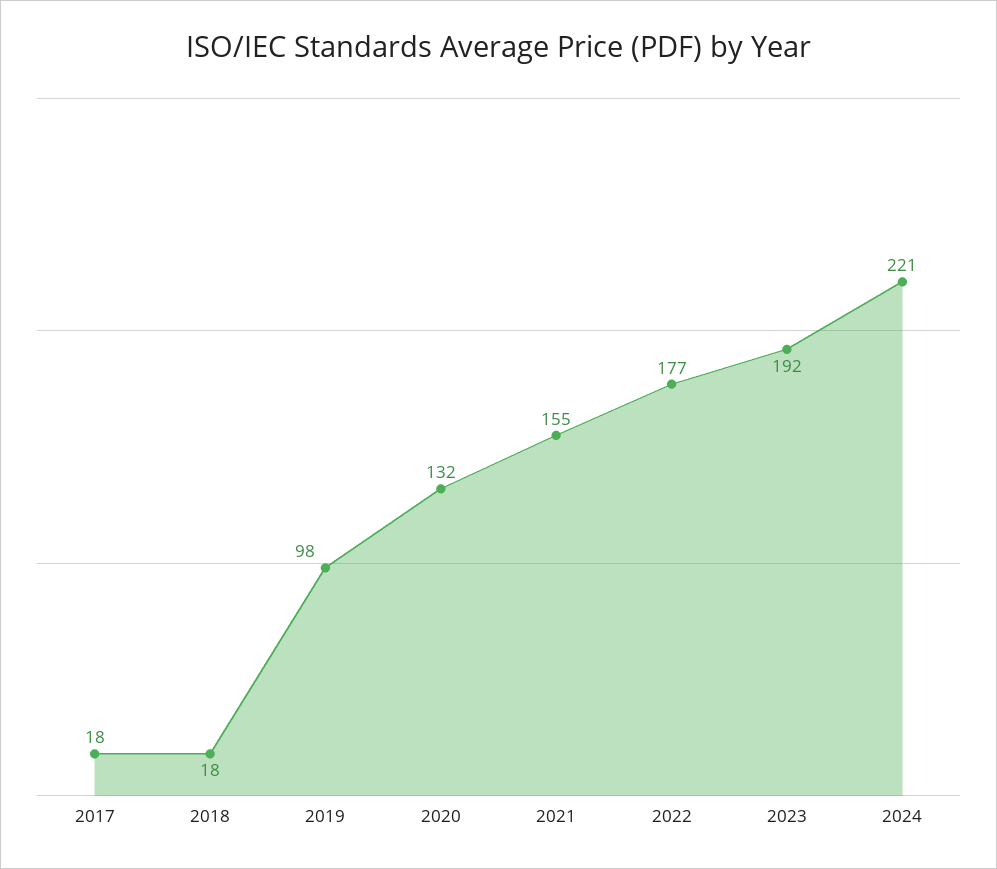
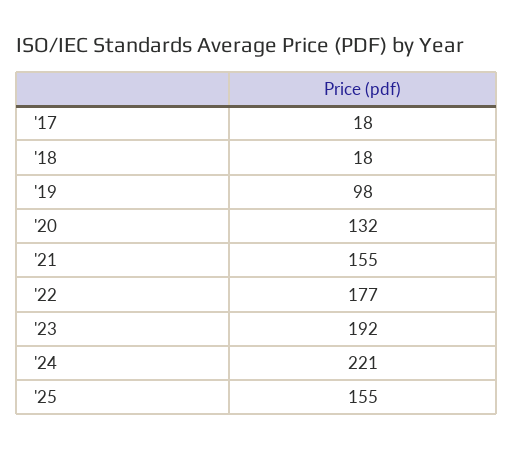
'25: none -> 155

